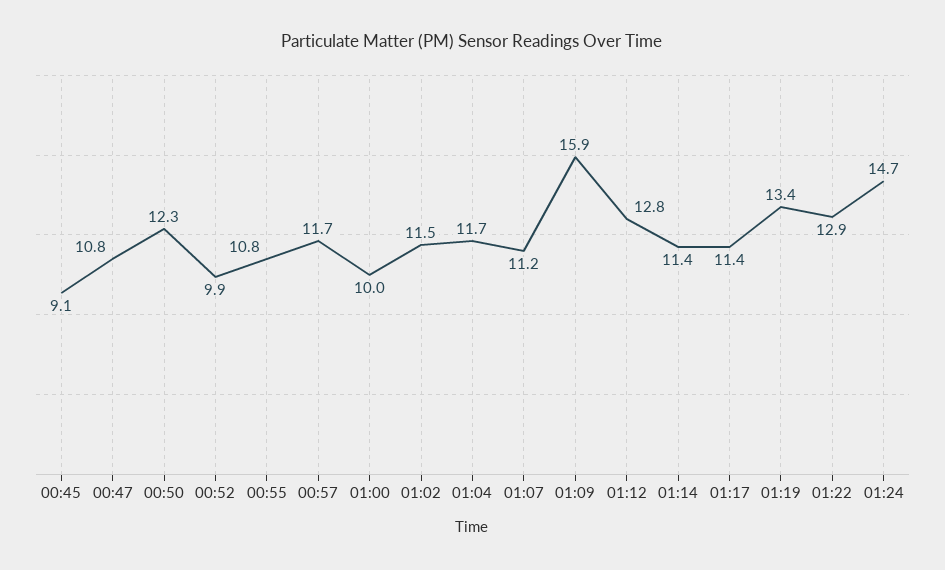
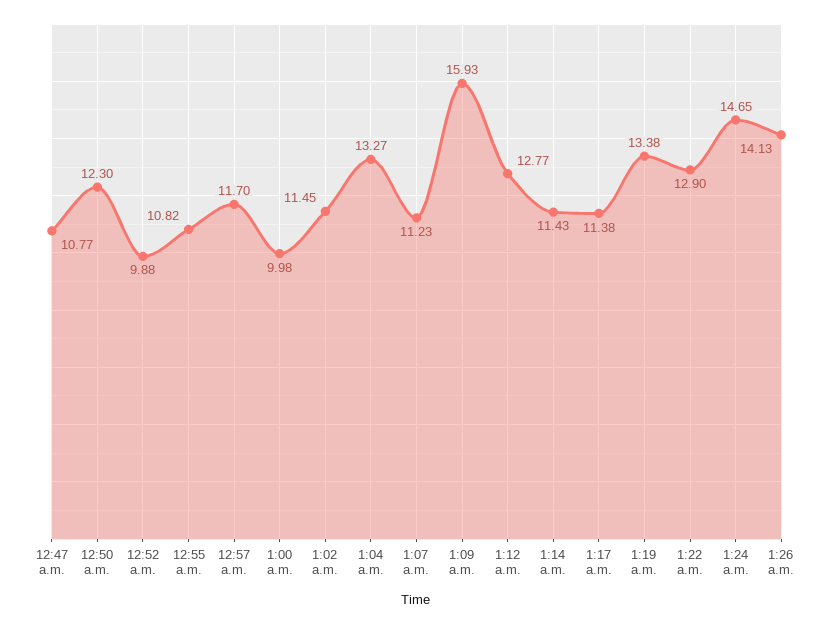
00:45: 9.1 -> none
01:04: 11.7 -> 13.27
1:26 a.m.: none -> 14.13

